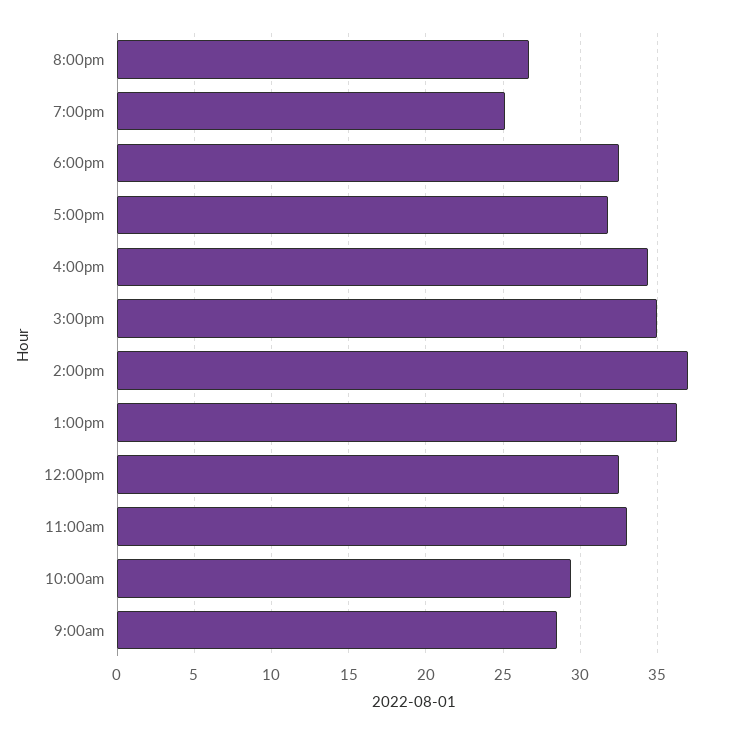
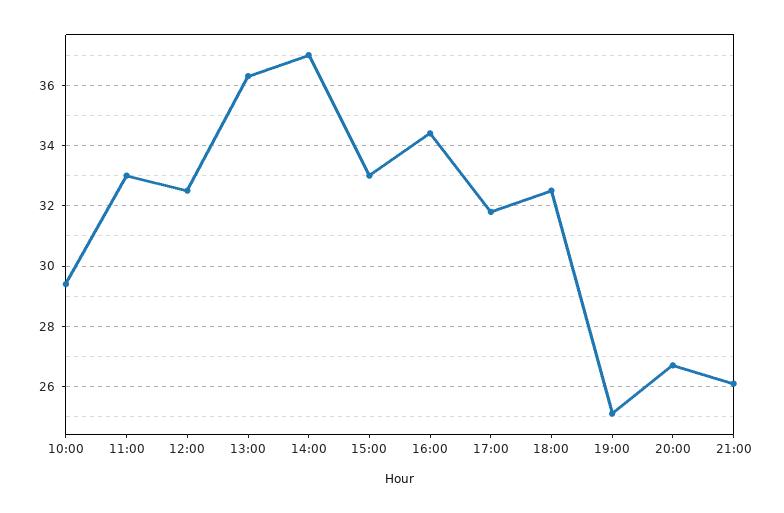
3:00pm: 35 -> 33
9:00am: 28.5 -> none
21:00: none -> 26

